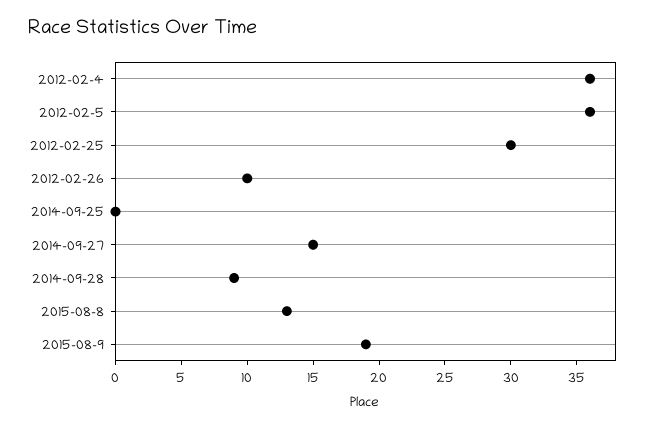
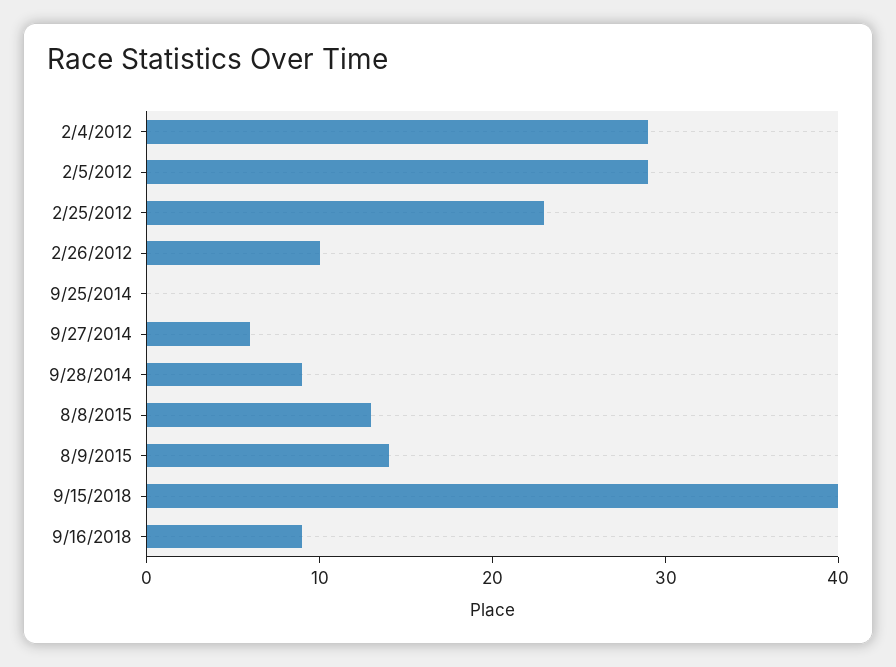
2012-02-4: 36 -> 29
2012-02-5: 36 -> 29
2012-02-25: 30 -> 23
2014-09-27: 15 -> 6
2015-08-9: 19 -> 14
9/15/2018: none -> 40
9/16/2018: none -> 9

